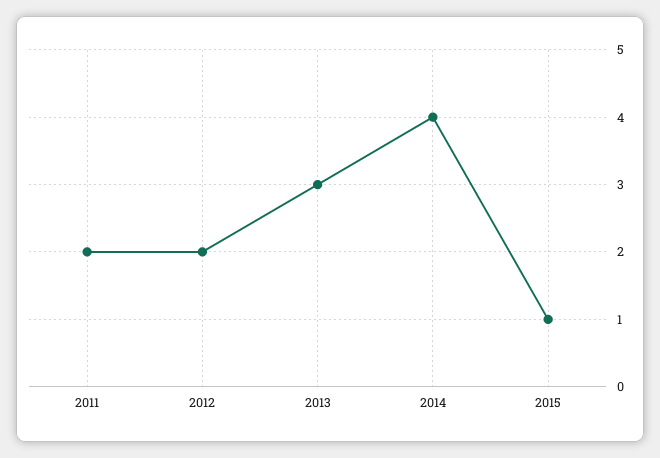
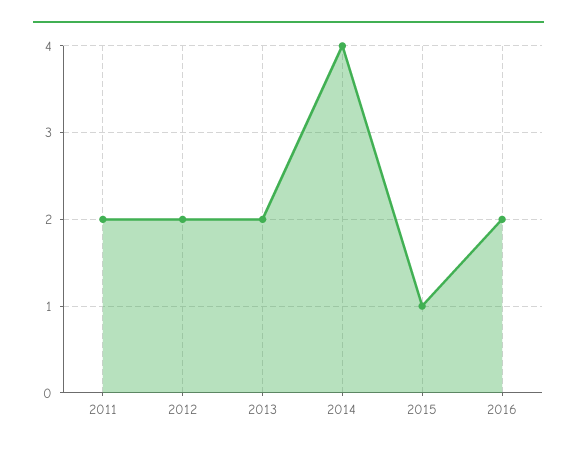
2013: 3 -> 2
2016: none -> 2

